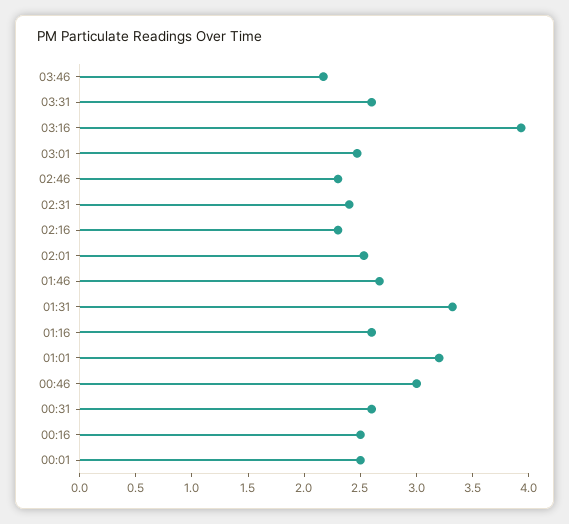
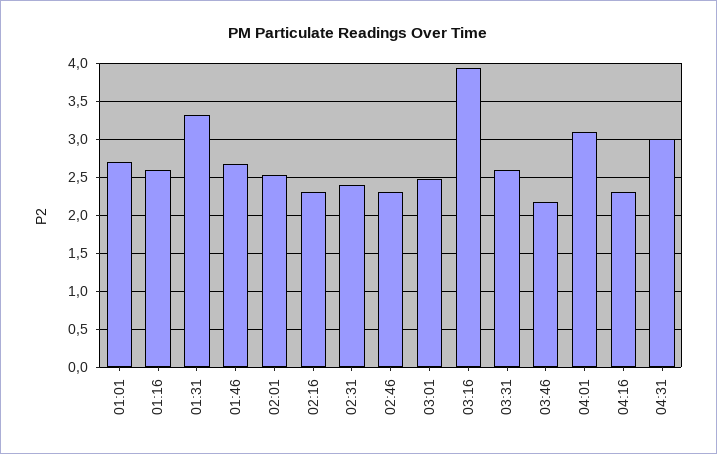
01:01: 3.2 -> 2.7
00:46: 3 -> none
00:31: 2.6 -> none
00:16: 2.5 -> none
00:01: 2.5 -> none
04:01: none -> 3.1
04:16: none -> 2.3
04:31: none -> 3

